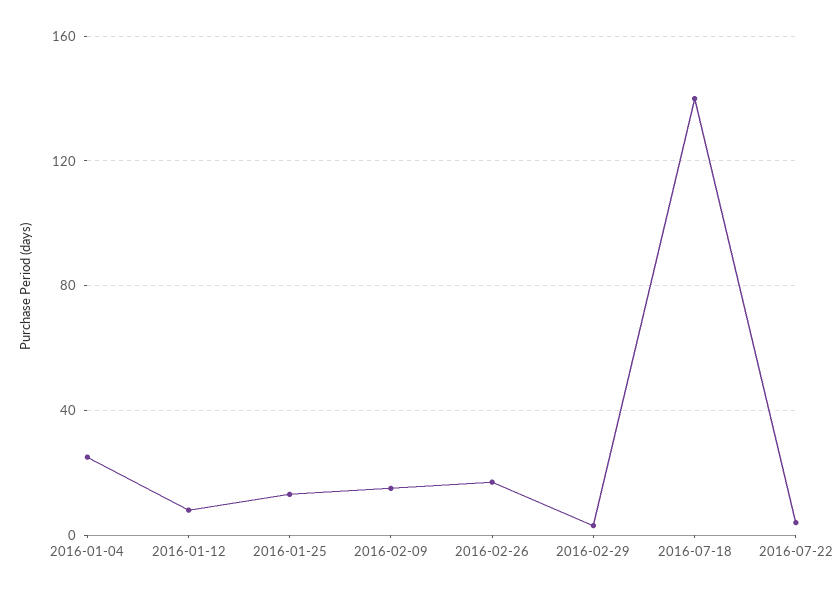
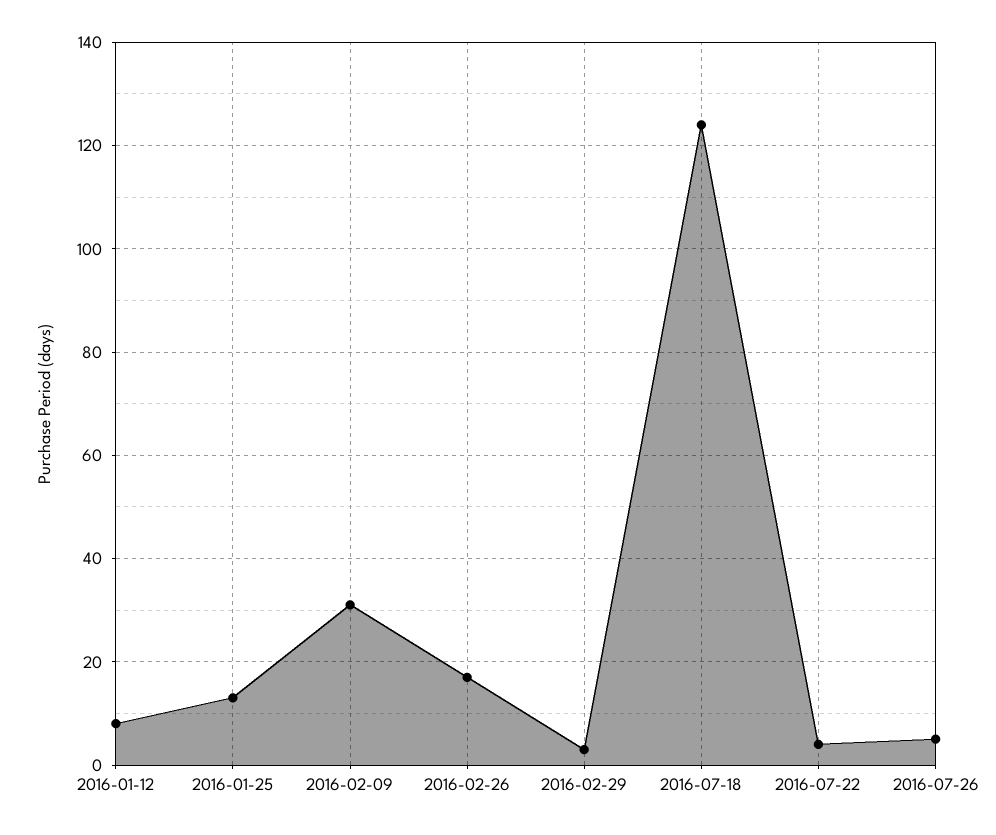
2016-01-04: 25 -> none
2016-02-09: 15 -> 30
2016-07-18: 140 -> 125
2016-07-26: none -> 5

